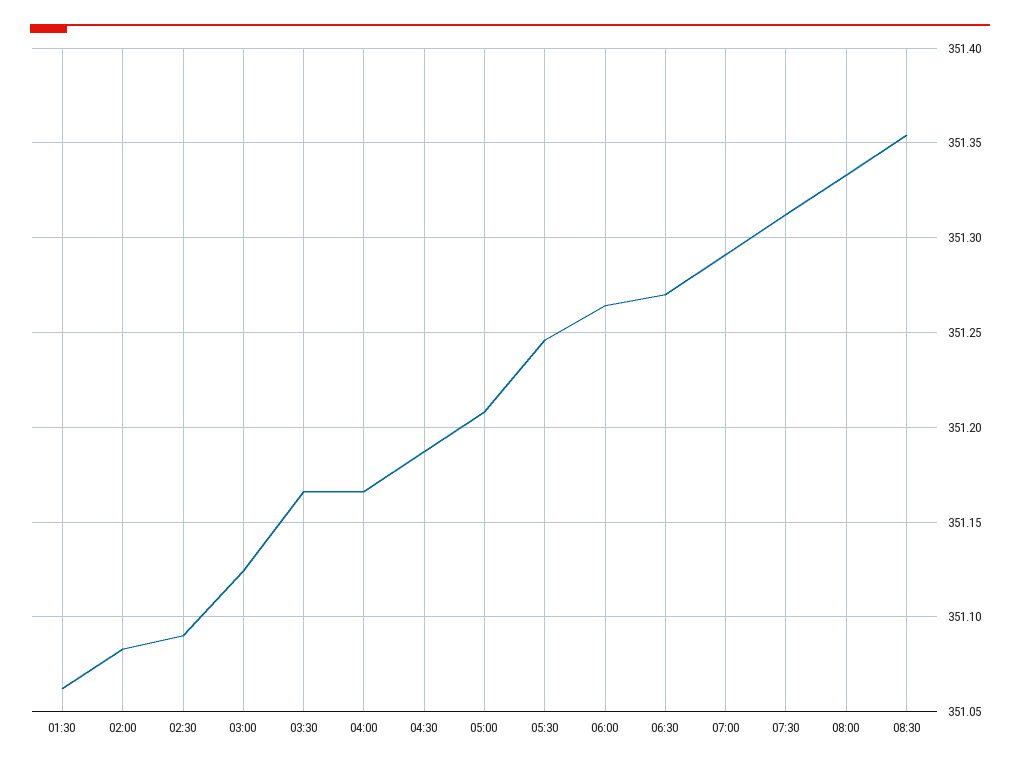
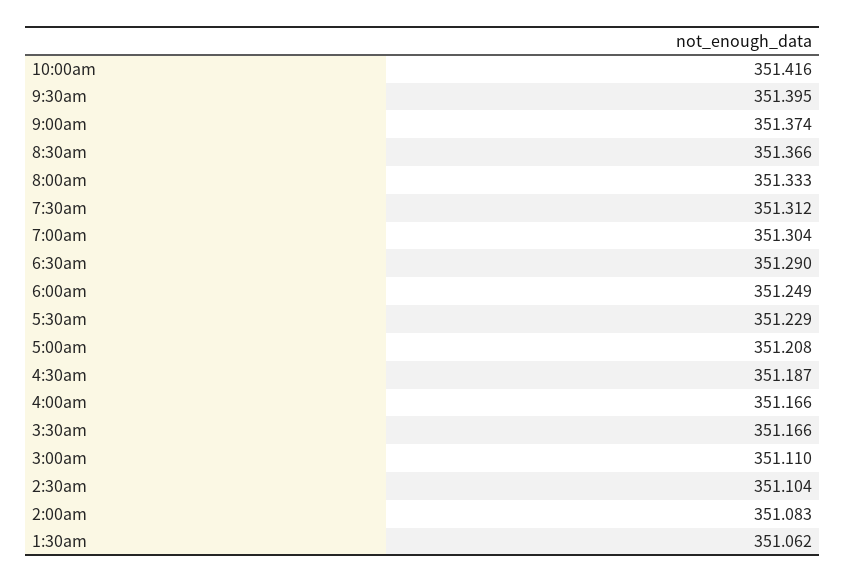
02:30: 351.09 -> 351.104
03:00: 351.125 -> 351.11
05:30: 351.245 -> 351.229
06:00: 351.265 -> 351.249
06:30: 351.27 -> 351.29
07:00: 351.29 -> 351.304
08:30: 351.355 -> 351.366
10:00am: none -> 351.416
9:30am: none -> 351.395
9:00am: none -> 351.374

